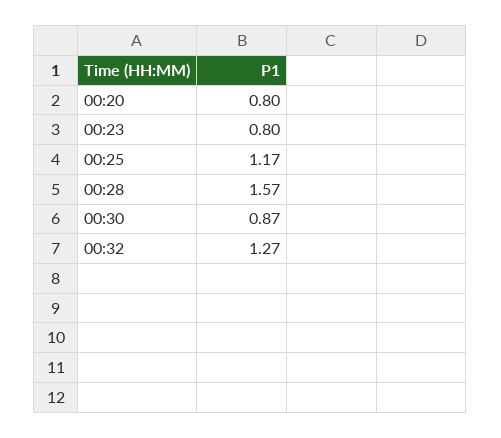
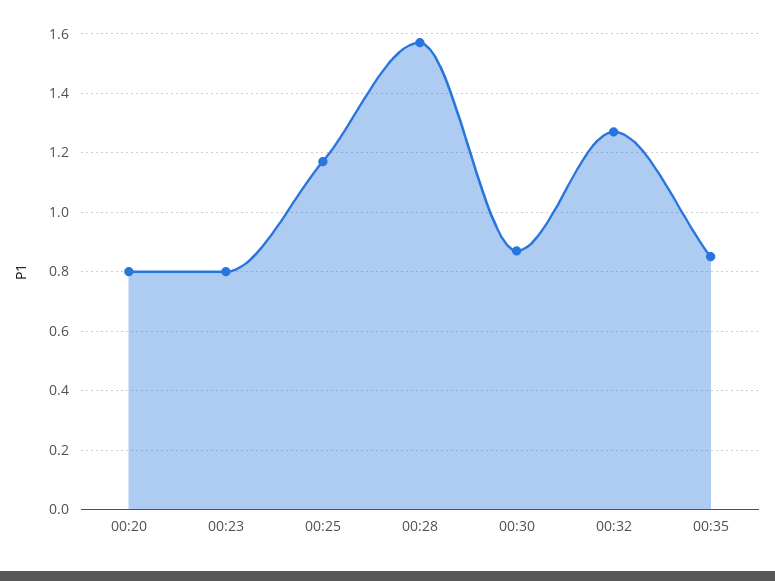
00:35: none -> 0.85

